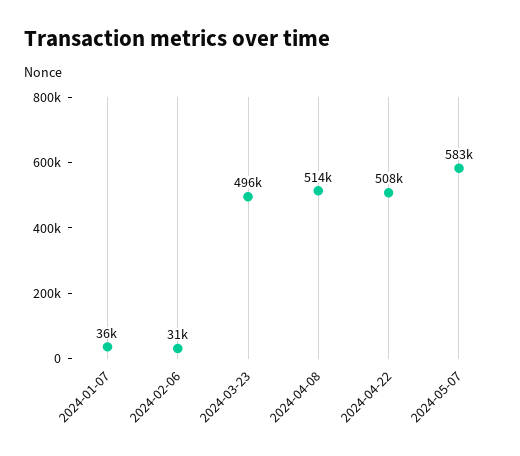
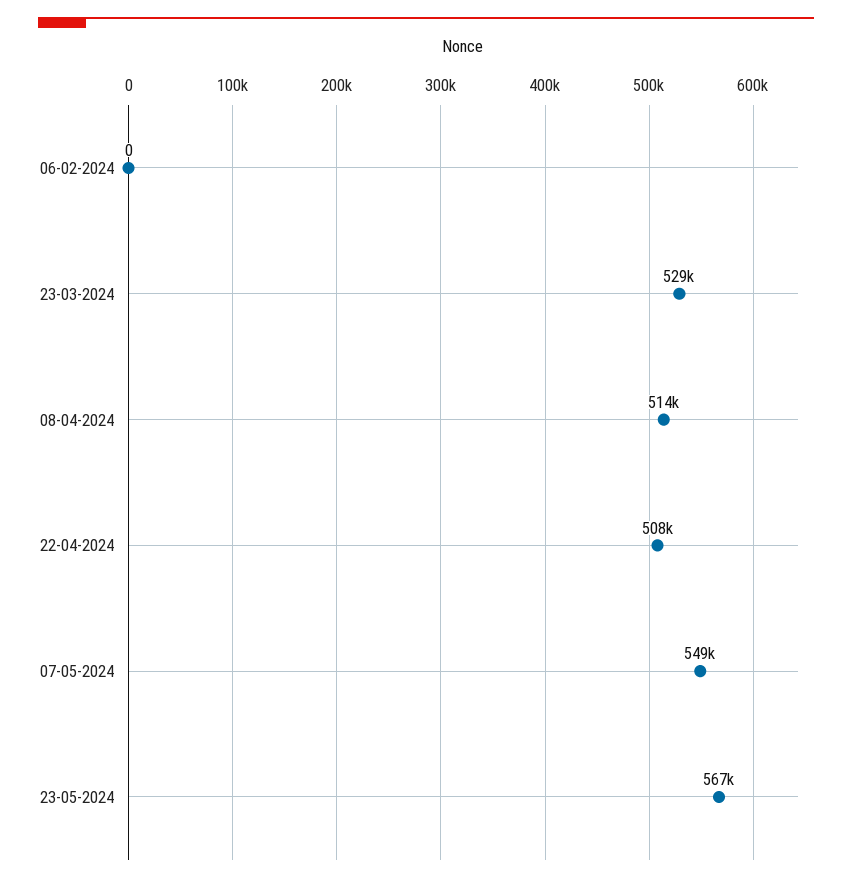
2024-01-07: 36000 -> none
2024-02-06: 31000 -> 0
2024-03-23: 496000 -> 529000
2024-05-07: 583000 -> 549000
23-05-2024: none -> 567000

